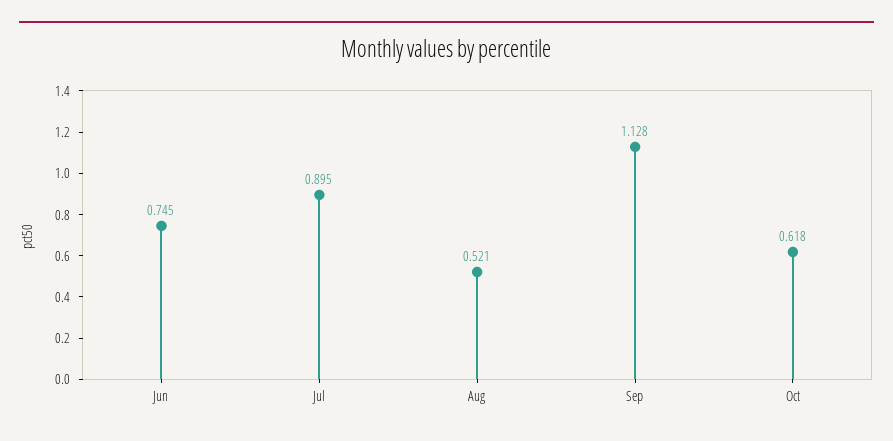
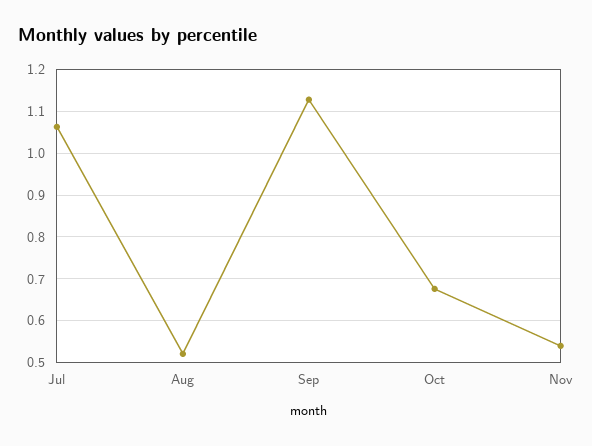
Jun: 0.745 -> none
Jul: 0.895 -> 1.06
Oct: 0.618 -> 0.68
Nov: none -> 0.54

